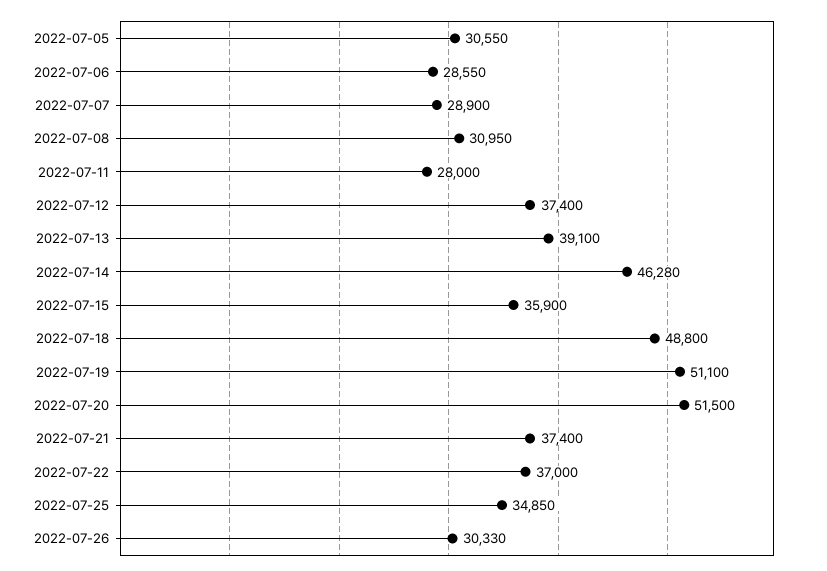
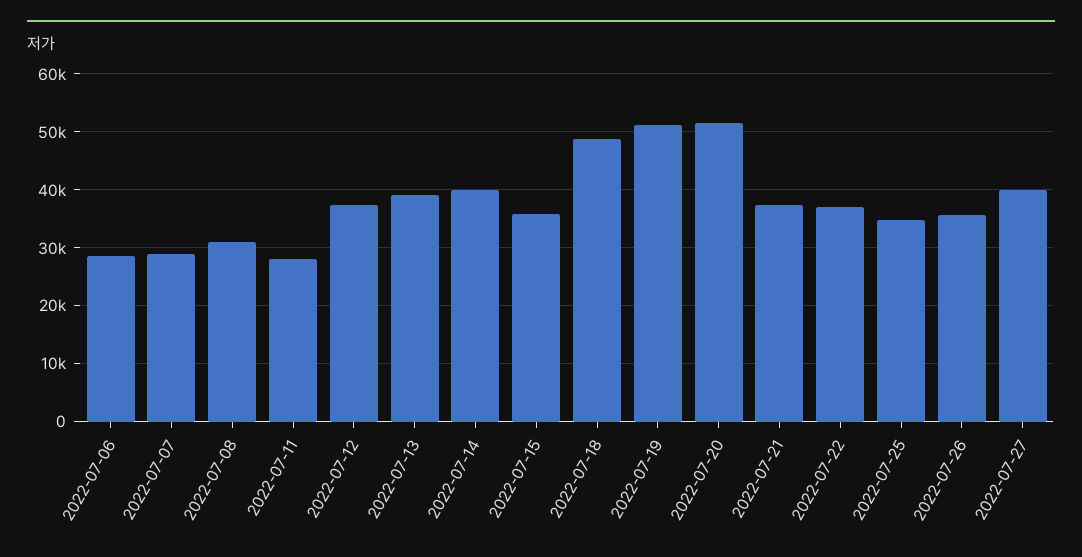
2022-07-05: 30550 -> none
2022-07-14: 46280 -> 40000
2022-07-26: 30330 -> 36000
2022-07-27: none -> 40000

